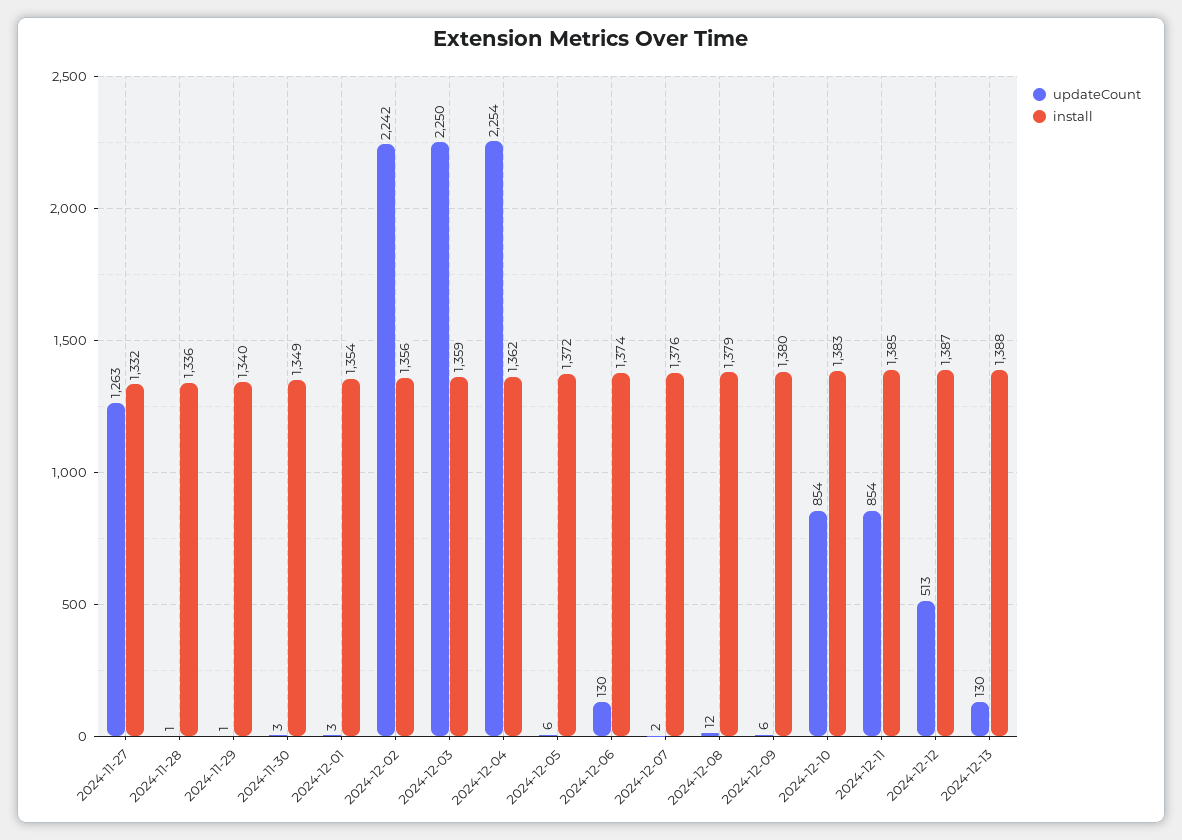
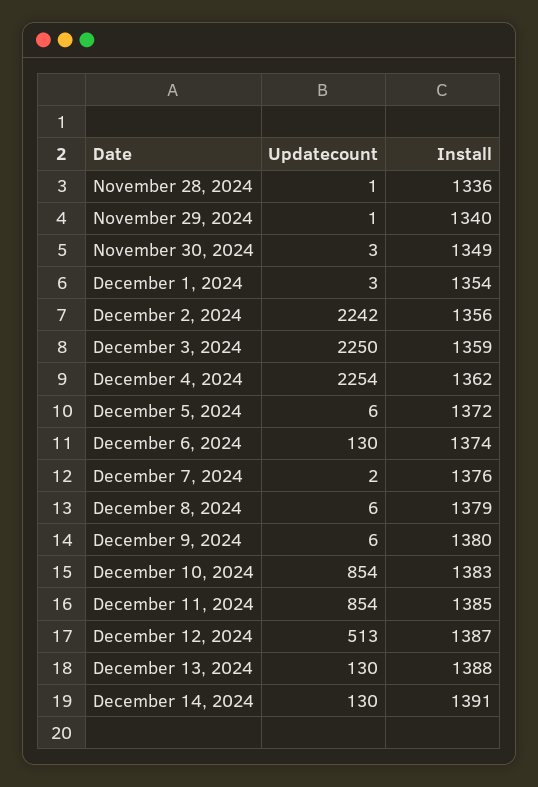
updateCount, 2024-11-27: 1263 -> none
install, 2024-11-27: 1332 -> none
updateCount, 2024-12-08: 12 -> 6
updateCount, December 14, 2024: none -> 130
install, December 14, 2024: none -> 1391

